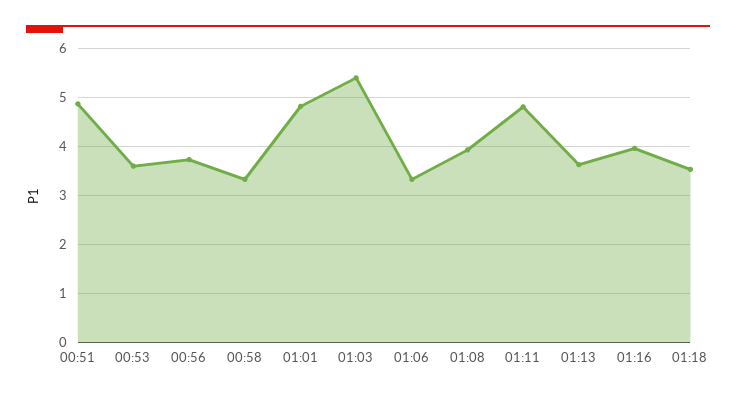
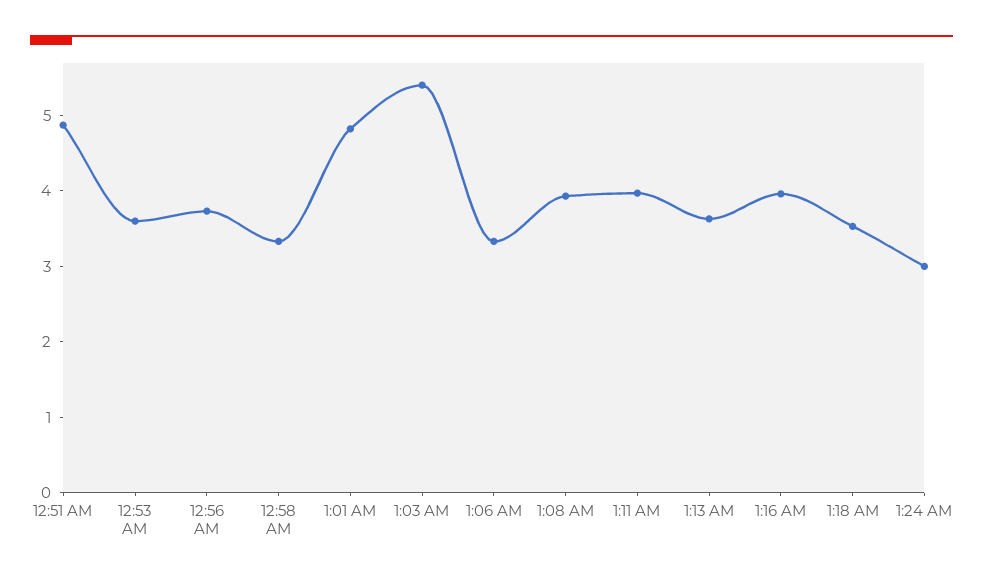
01:11: 4.8 -> 4
1:24 AM: none -> 3

